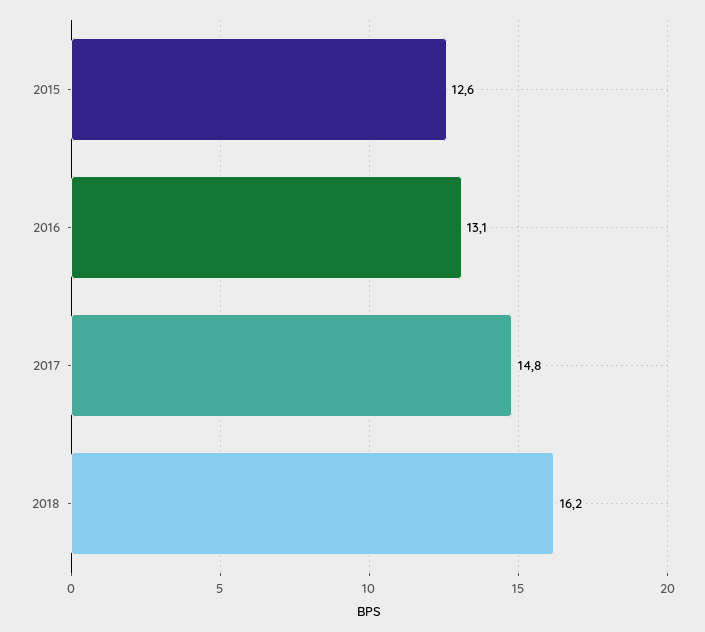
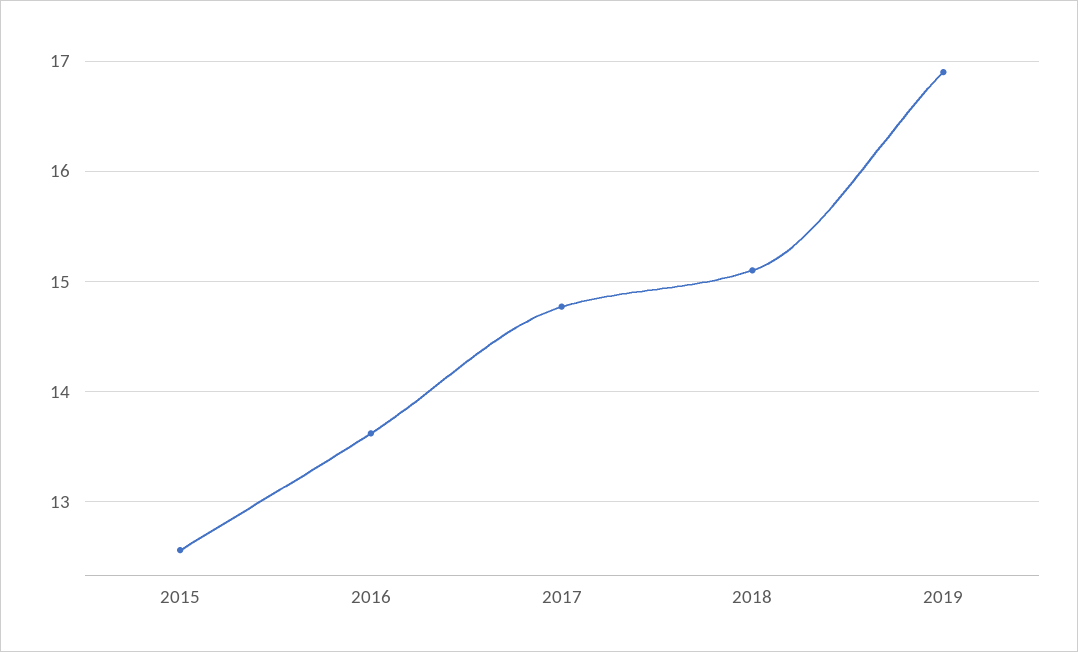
2016: 13.1 -> 13.6
2018: 16.2 -> 15.1
2019: none -> 16.9

